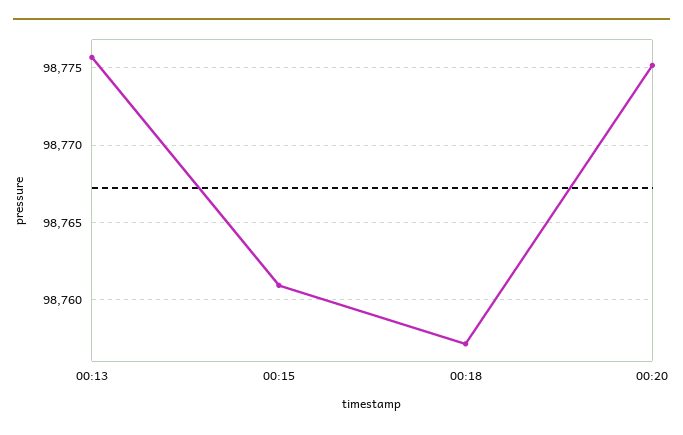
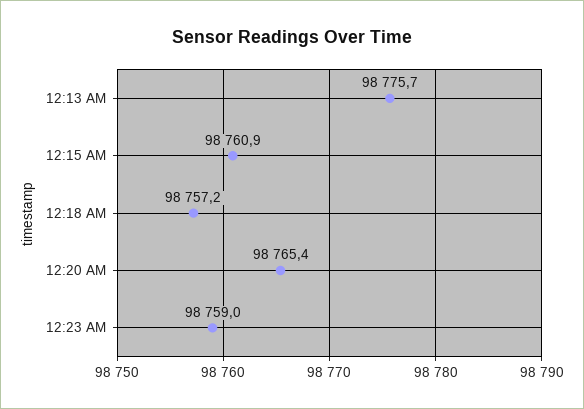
00:20: 98775 -> 98765.4
12:23 AM: none -> 98759

